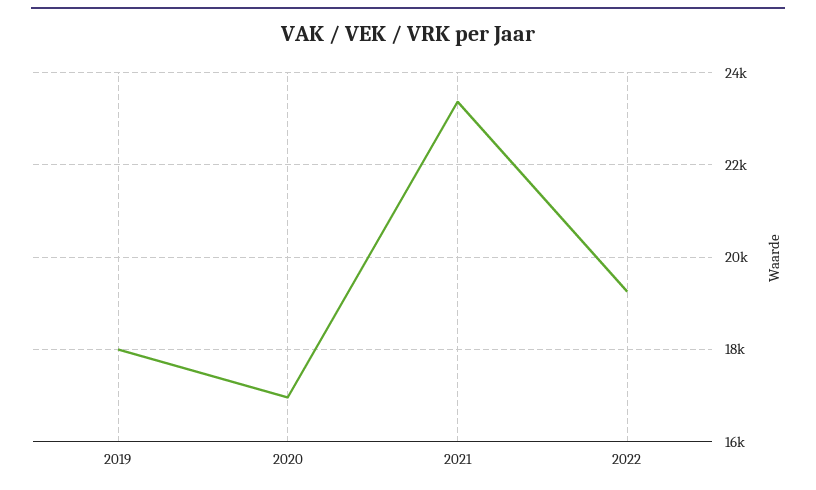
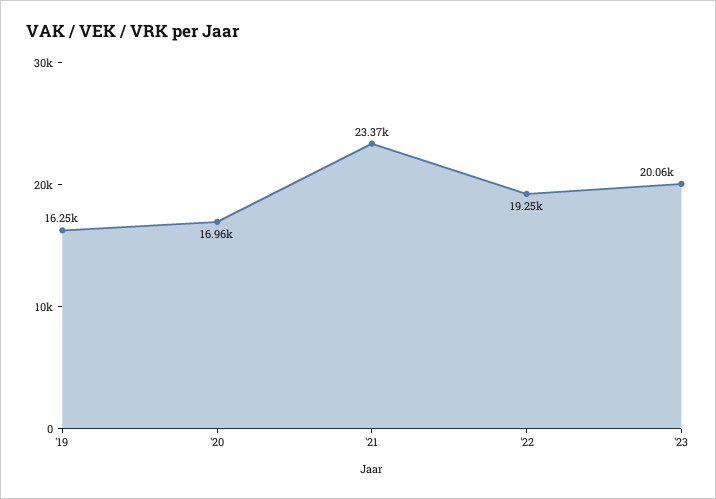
2019: 18000 -> 16250
'23: none -> 20060

